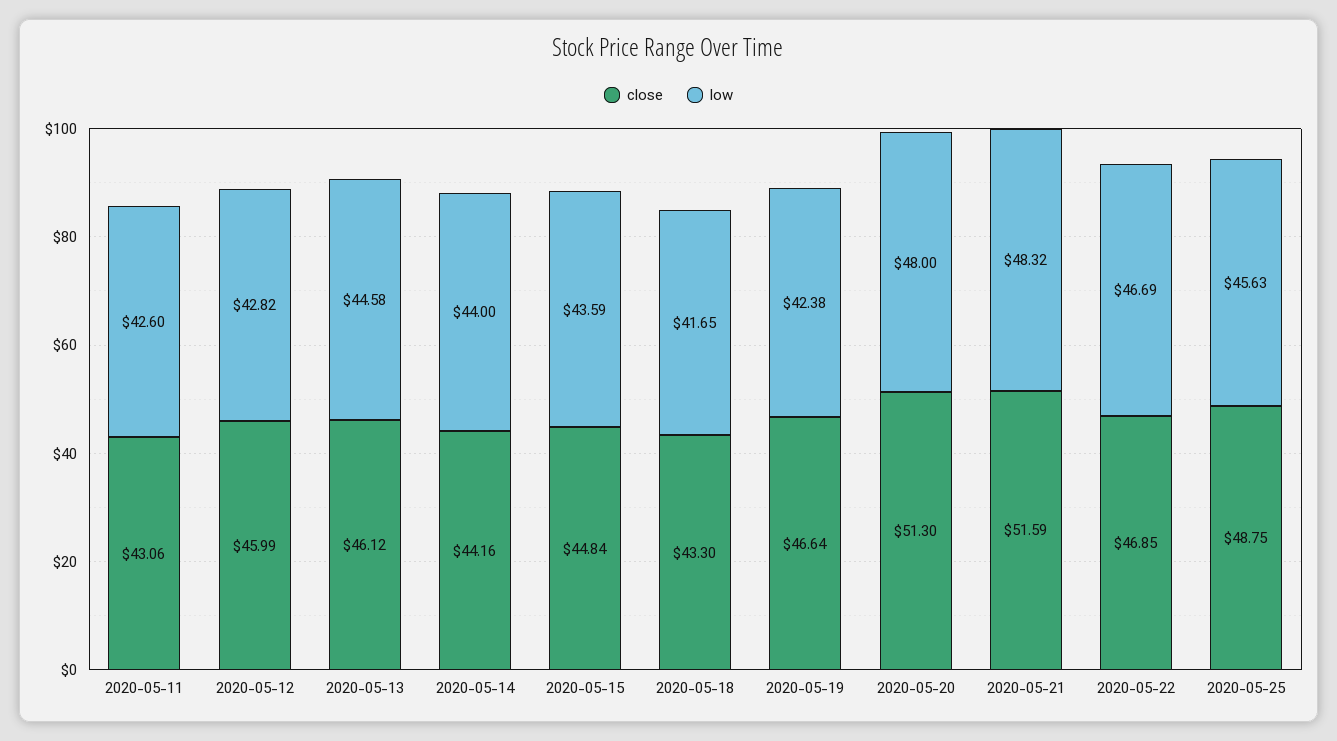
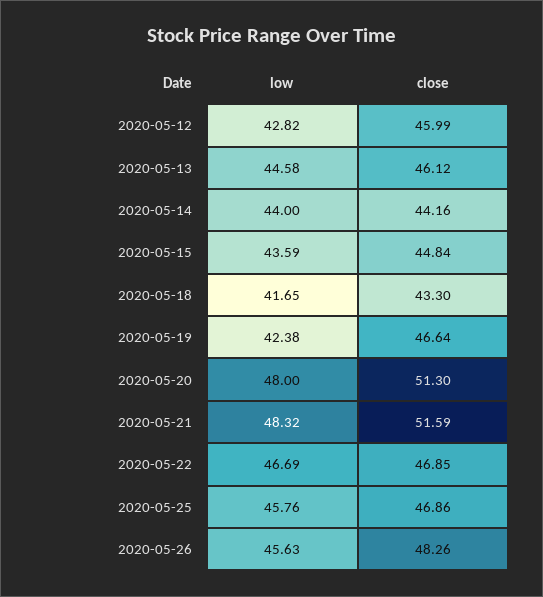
close, 2020-05-11: 43.06 -> none
low, 2020-05-11: 42.6 -> none
close, 2020-05-25: 48.75 -> 46.86
low, 2020-05-25: 45.63 -> 45.76
low, 2020-05-26: none -> 45.63
close, 2020-05-26: none -> 48.26

